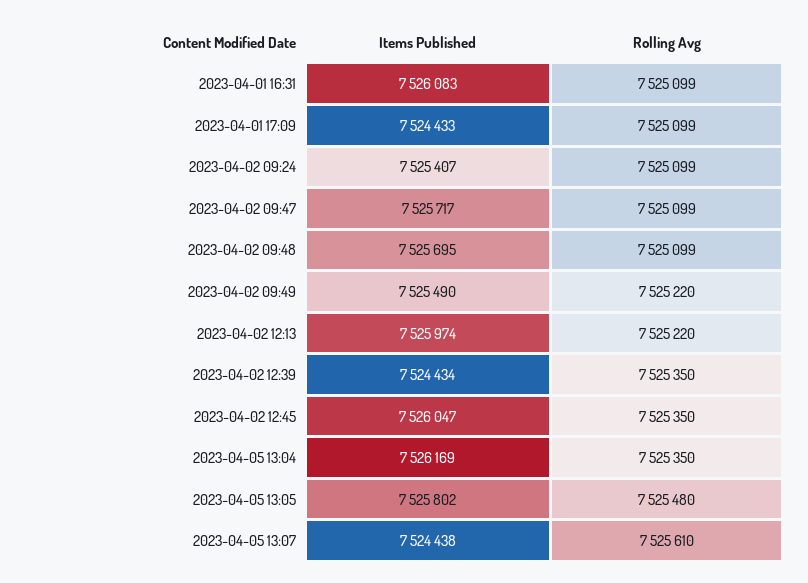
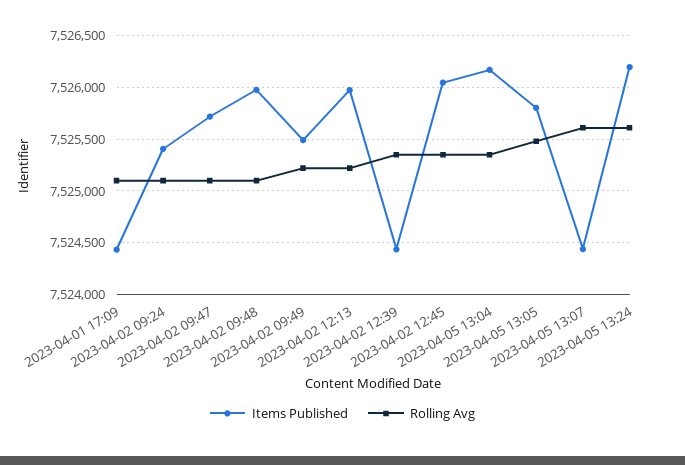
Items Published, 2023-04-01 16:31: 7526083 -> none
Rolling Avg, 2023-04-01 16:31: 7525099 -> none
Items Published, 2023-04-02 09:48: 7525695 -> 7526000
Items Published, 2023-04-05 13:24: none -> 7526200
Rolling Avg, 2023-04-05 13:24: none -> 7525600

